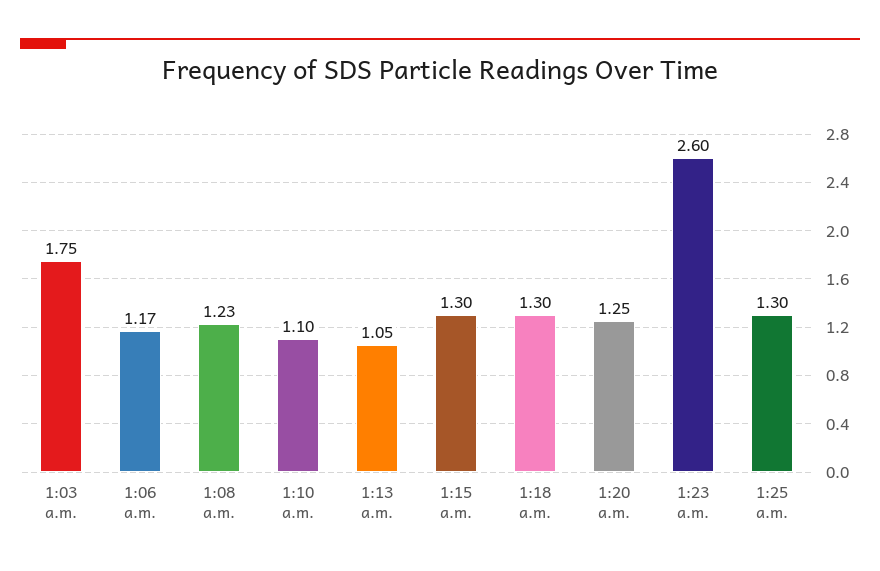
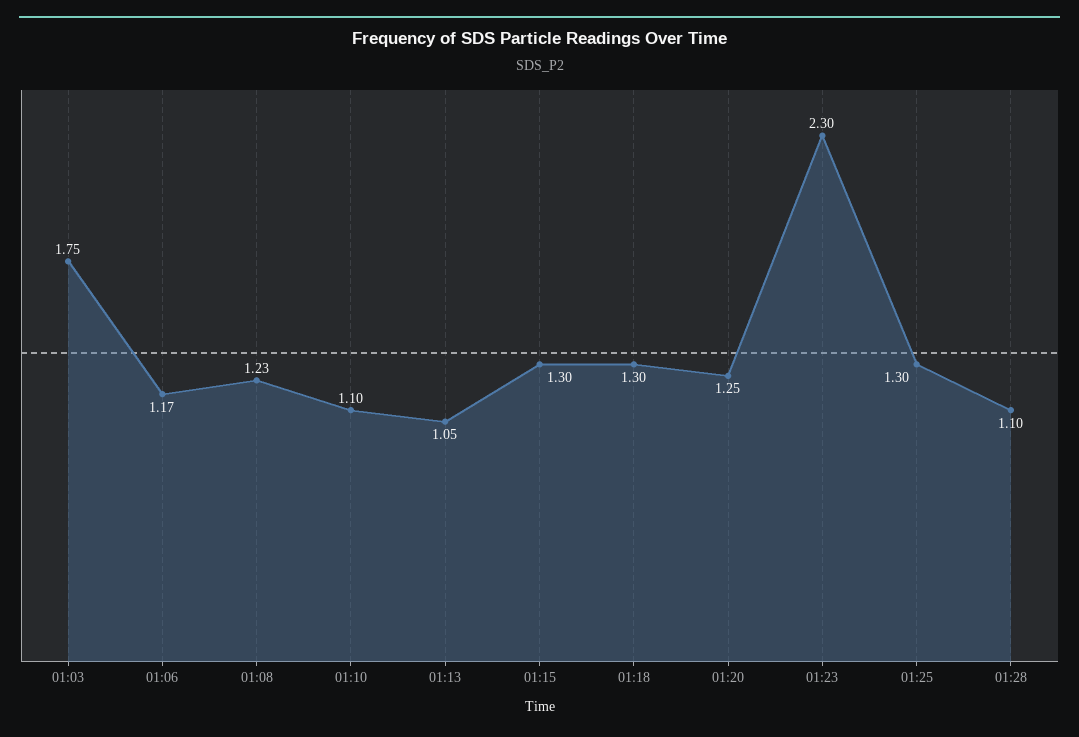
1:23 a.m.: 2.6 -> 2.3
01:28: none -> 1.1

